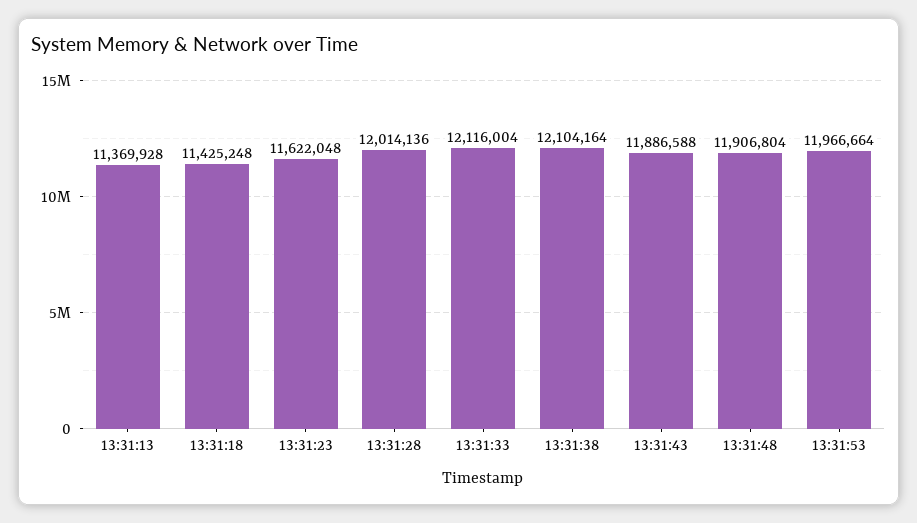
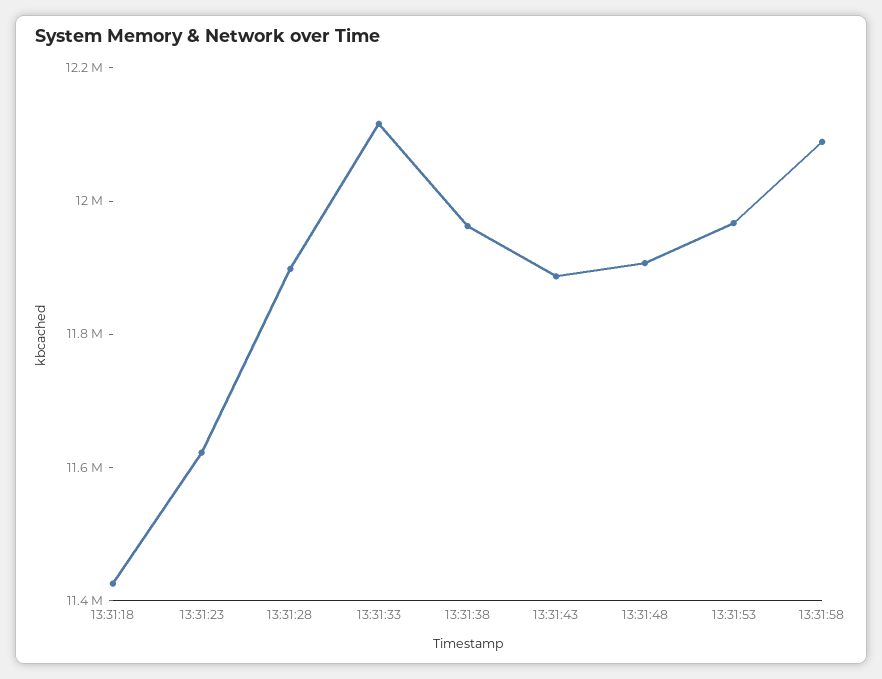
13:31:13: 11369928 -> none
13:31:28: 12014136 -> 11900000
13:31:38: 12104164 -> 11950000
13:31:58: none -> 12100000

